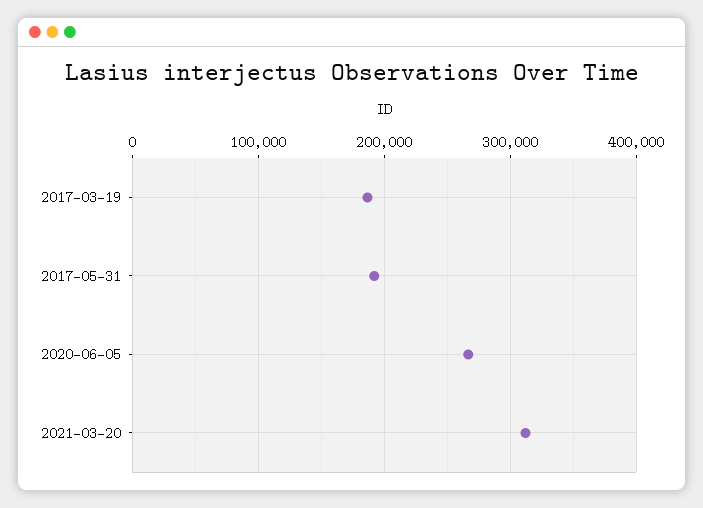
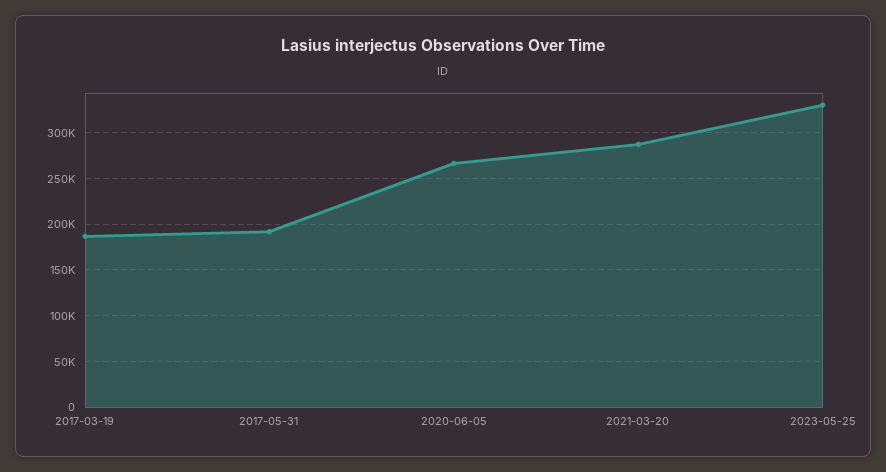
2021-03-20: 310000 -> 290000
2023-05-25: none -> 330000

